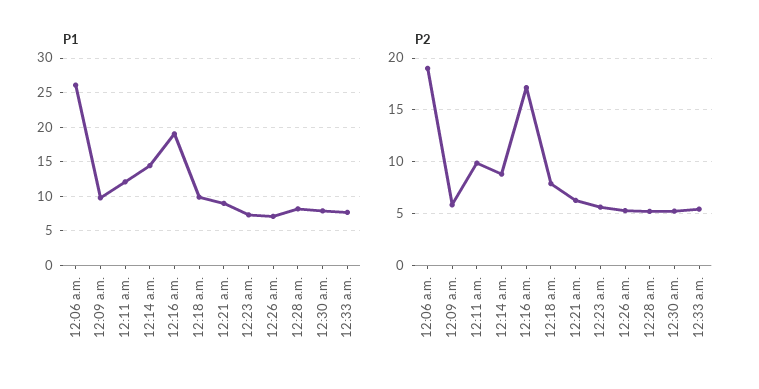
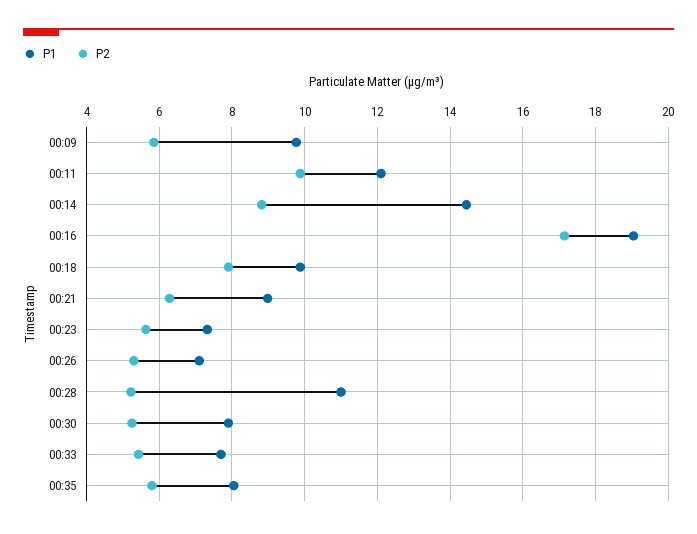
P1, 12:06 a.m.: 26 -> none
P1, 12:28 a.m.: 8 -> 11
P2, 12:06 a.m.: 19 -> none
P1, 00:35: none -> 8
P2, 00:35: none -> 5.8

